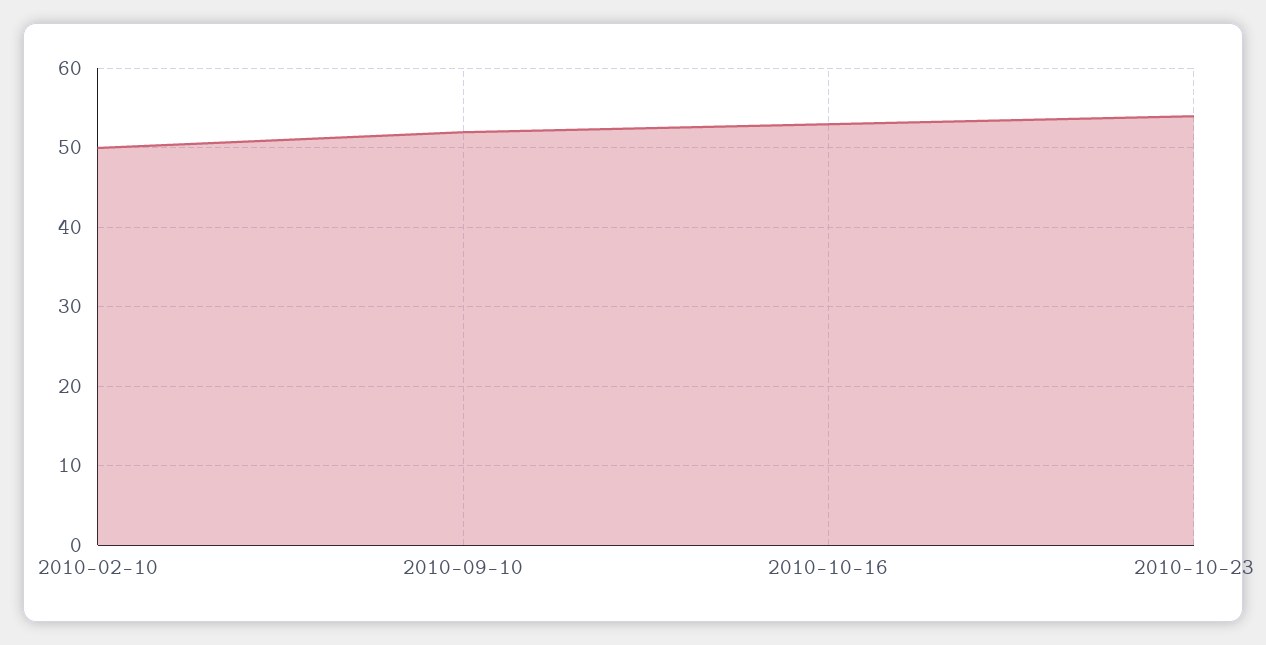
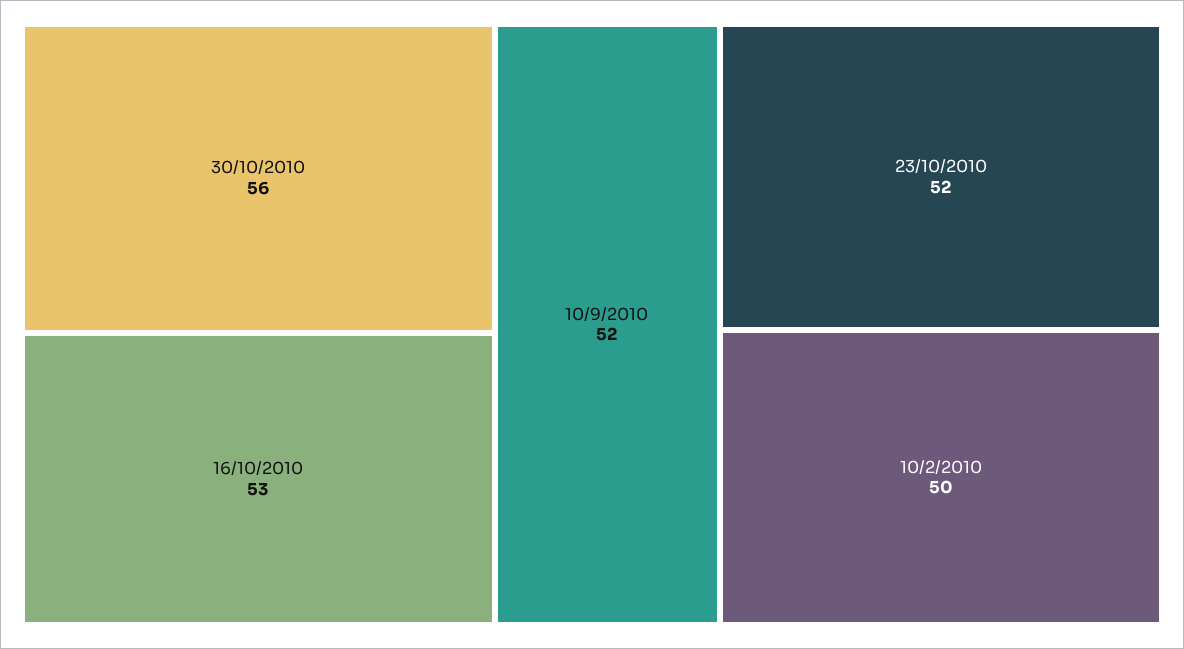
2010-10-23: 54 -> 52
30/10/2010: none -> 56

